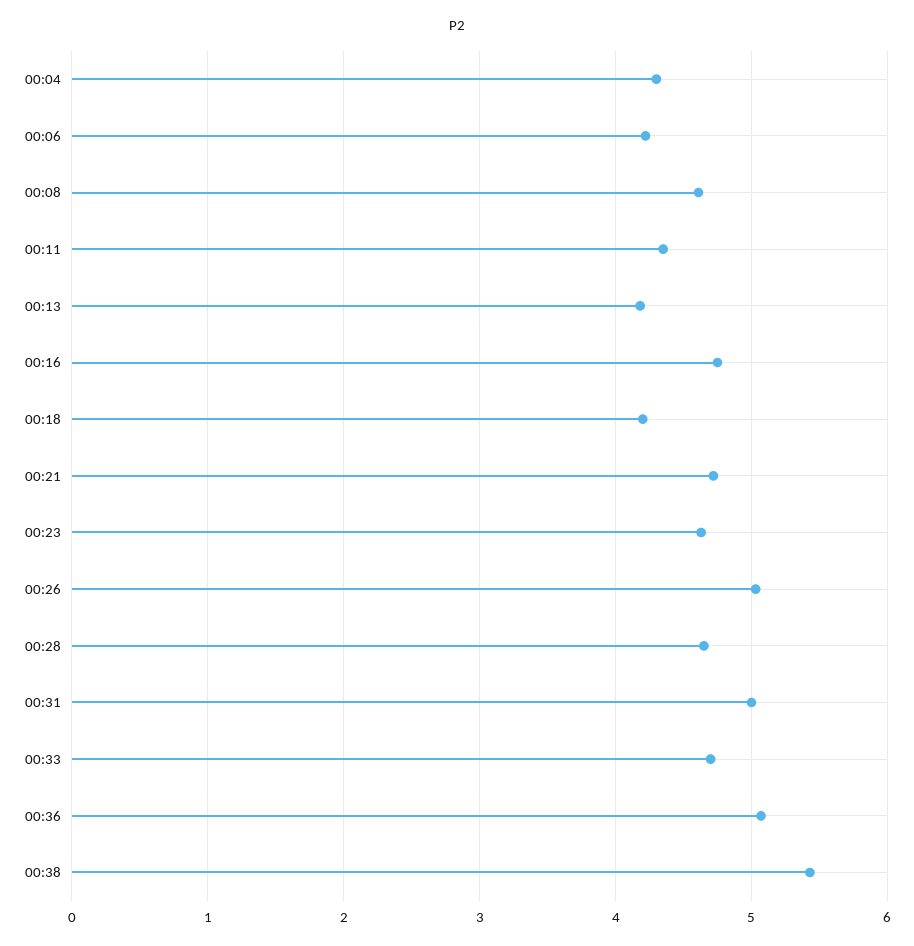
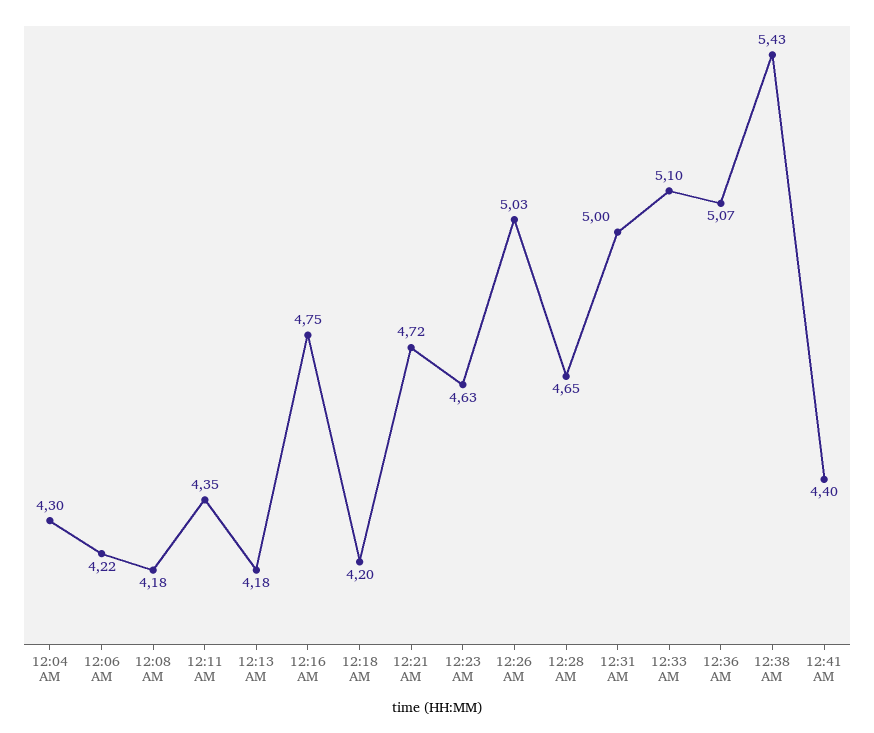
00:08: 4.6 -> 4.18
00:33: 4.7 -> 5.1
12:41 AM: none -> 4.4

